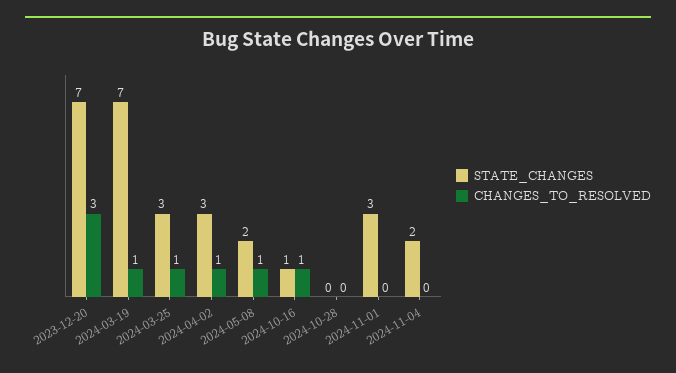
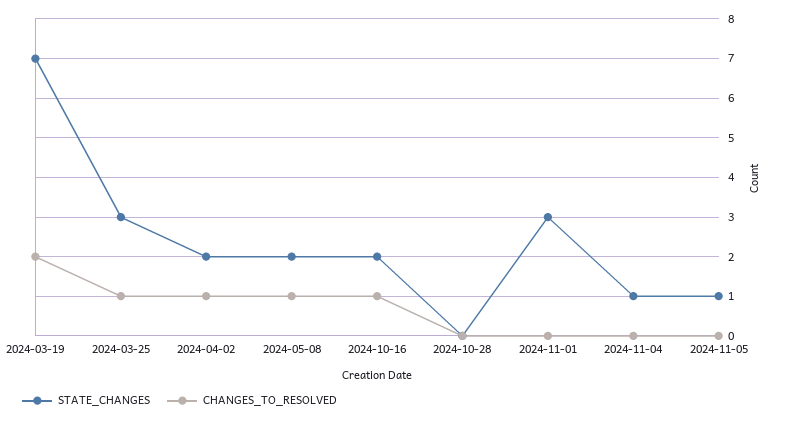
STATE_CHANGES, 2023-12-20: 7 -> none
CHANGES_TO_RESOLVED, 2023-12-20: 3 -> none
CHANGES_TO_RESOLVED, 2024-03-19: 1 -> 2
STATE_CHANGES, 2024-04-02: 3 -> 2
STATE_CHANGES, 2024-10-16: 1 -> 2
STATE_CHANGES, 2024-11-04: 2 -> 1
STATE_CHANGES, 2024-11-05: none -> 1
CHANGES_TO_RESOLVED, 2024-11-05: none -> 0

